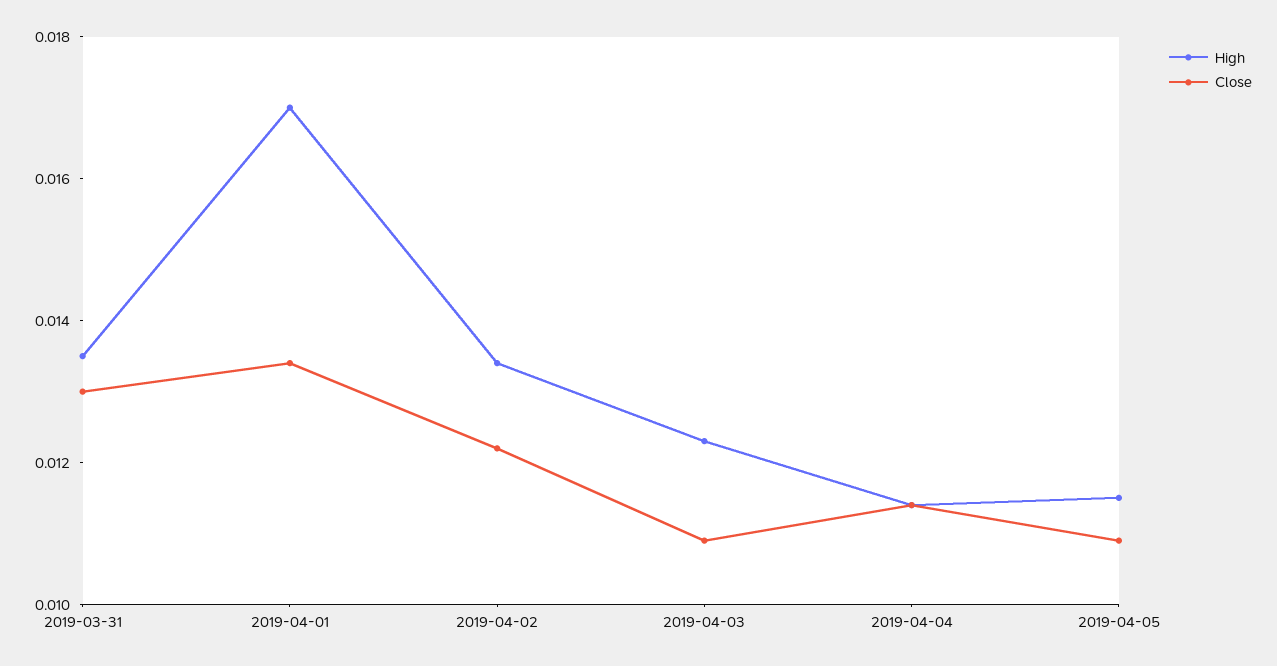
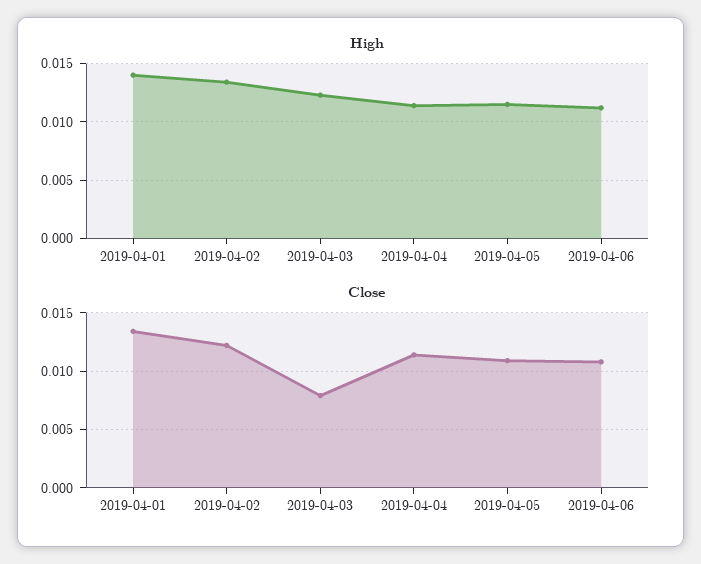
High, 2019-03-31: 0.0135 -> none
Close, 2019-03-31: 0.013 -> none
High, 2019-04-01: 0.017 -> 0.014
Close, 2019-04-03: 0.011 -> 0.008
High, 2019-04-06: none -> 0.011
Close, 2019-04-06: none -> 0.011

